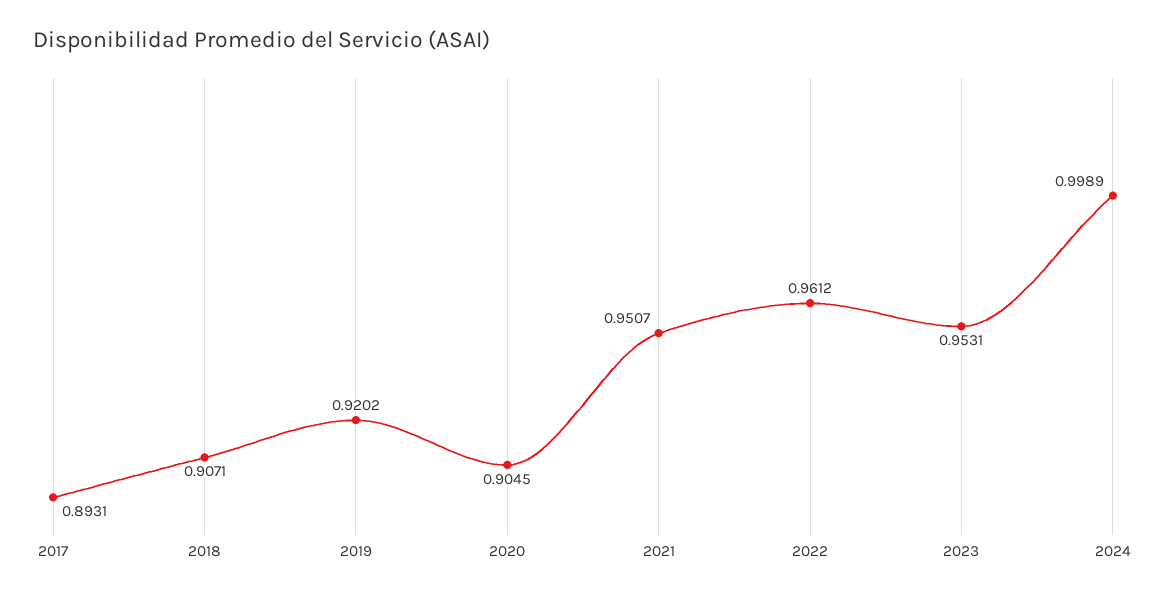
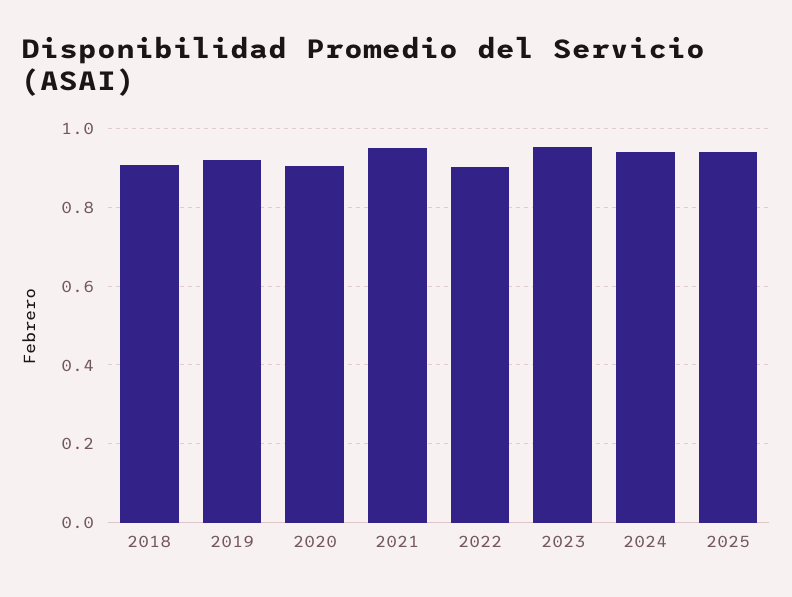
2017: 0.8931 -> none
2022: 0.9612 -> 0.9
2024: 0.9989 -> 0.94
2025: none -> 0.94

